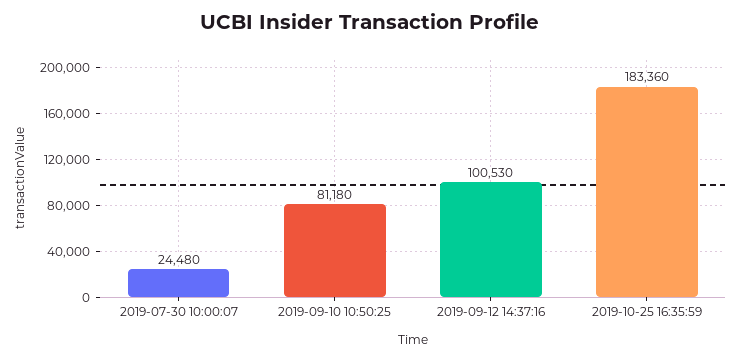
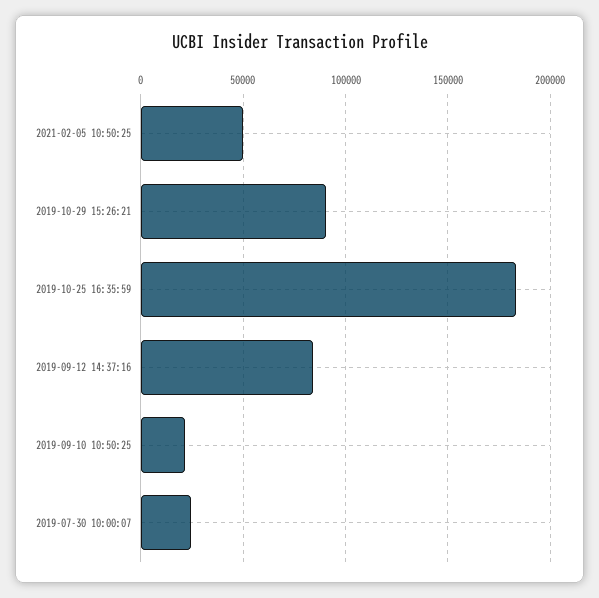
2019-09-10 10:50:25: 81180 -> 20000
2019-09-12 14:37:16: 100530 -> 85000
2021-02-05 10:50:25: none -> 50000
2019-10-29 15:26:21: none -> 90000

